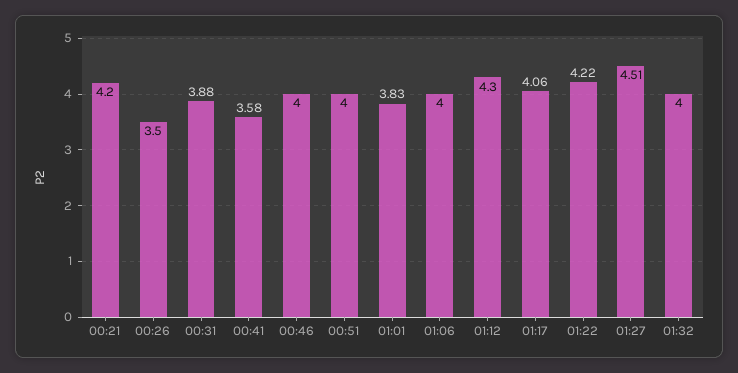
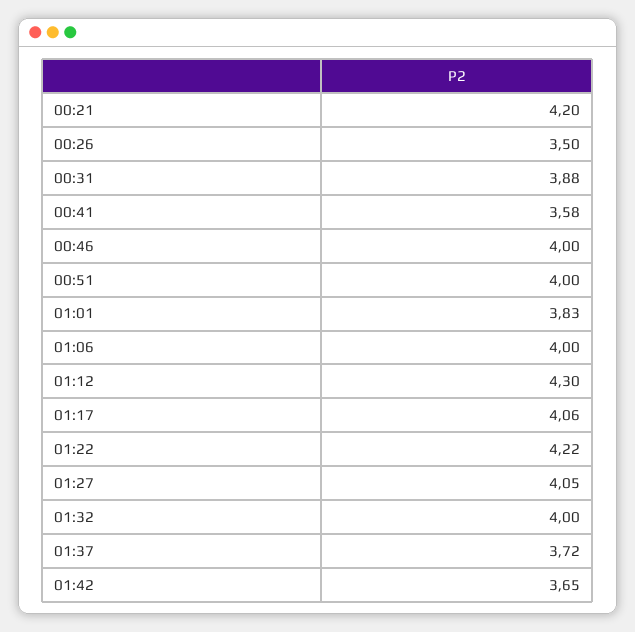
01:27: 4.51 -> 4.05
01:37: none -> 3.72
01:42: none -> 3.65

